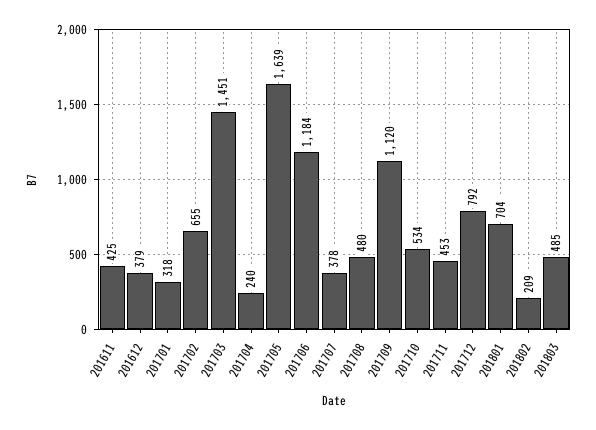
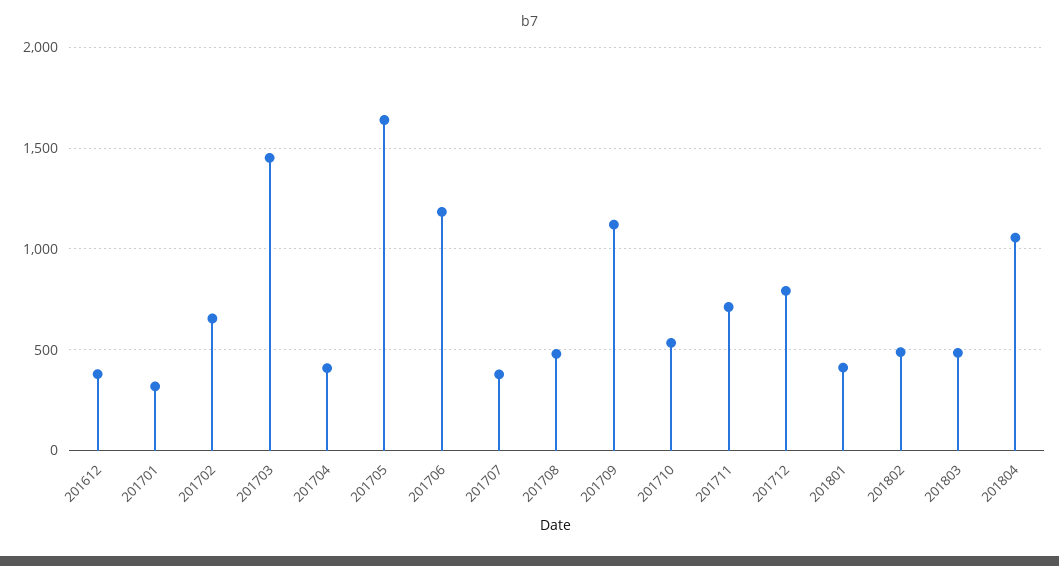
201611: 425 -> none
201704: 240 -> 400
201711: 453 -> 700
201801: 704 -> 400
201802: 209 -> 500
201804: none -> 1050

